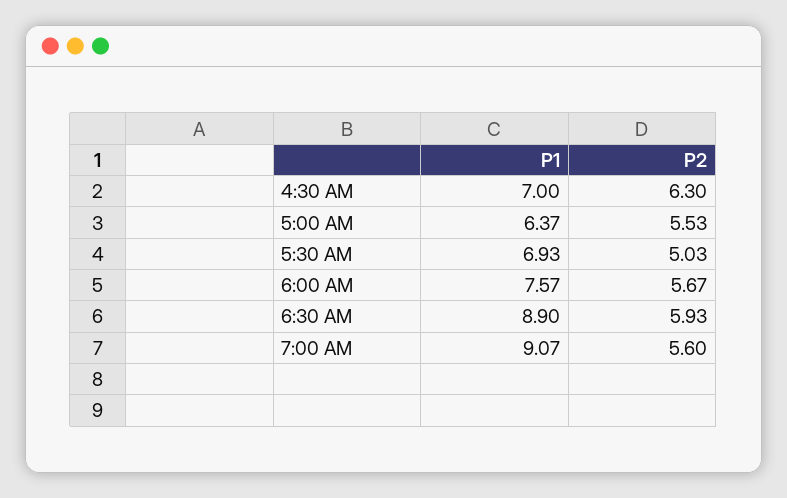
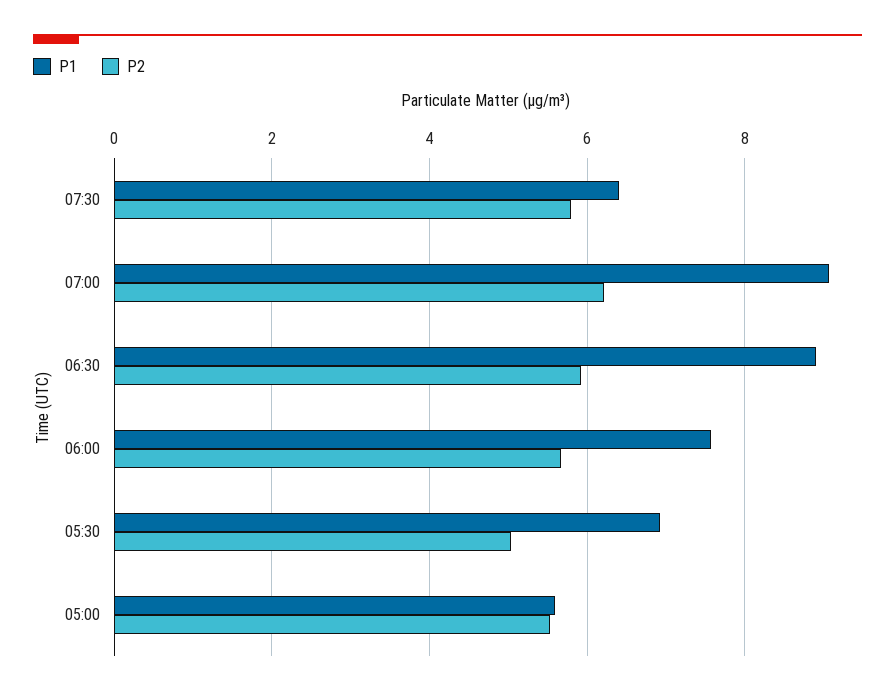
P1, 4:30 AM: 7 -> none
P2, 4:30 AM: 6.3 -> none
P1, 5:00 AM: 6.37 -> 5.6
P2, 7:00 AM: 5.6 -> 6.2
P1, 07:30: none -> 6.4
P2, 07:30: none -> 5.8

